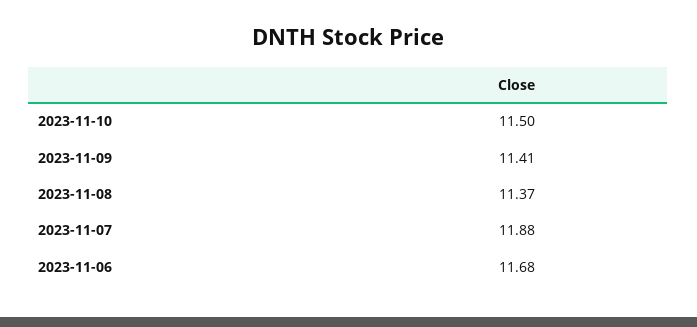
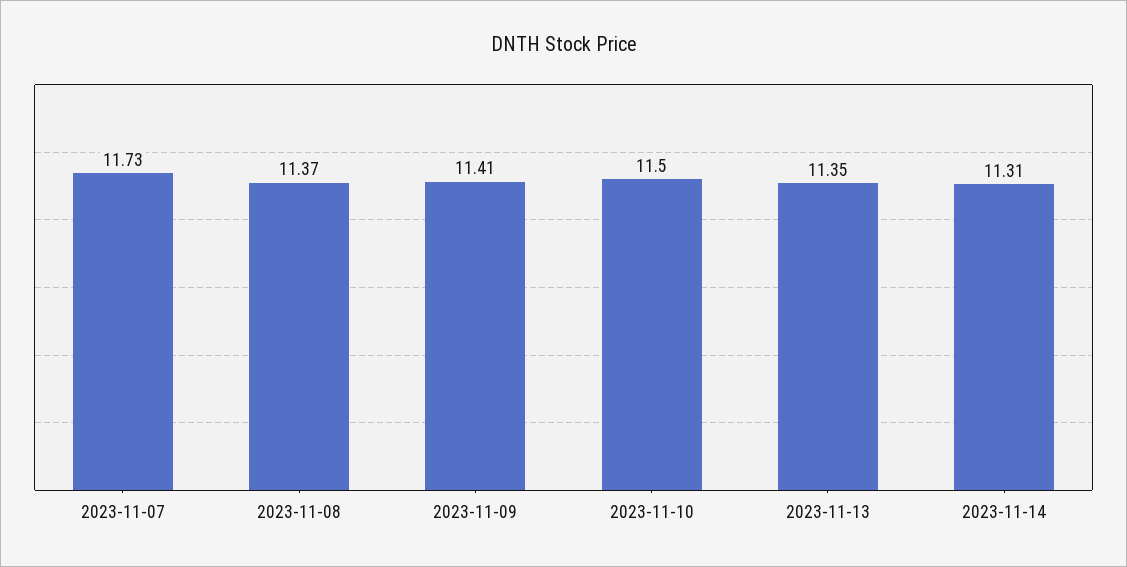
2023-11-07: 11.88 -> 11.73
2023-11-06: 11.68 -> none
2023-11-13: none -> 11.35
2023-11-14: none -> 11.31

